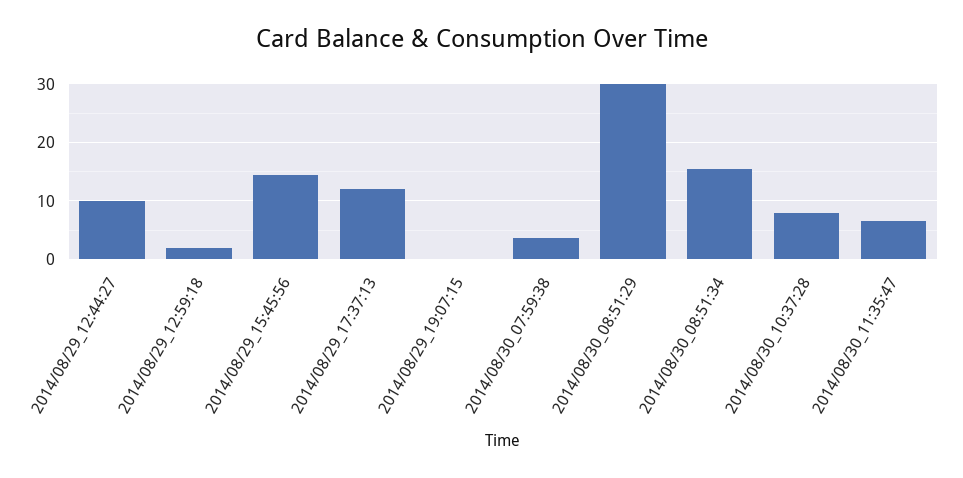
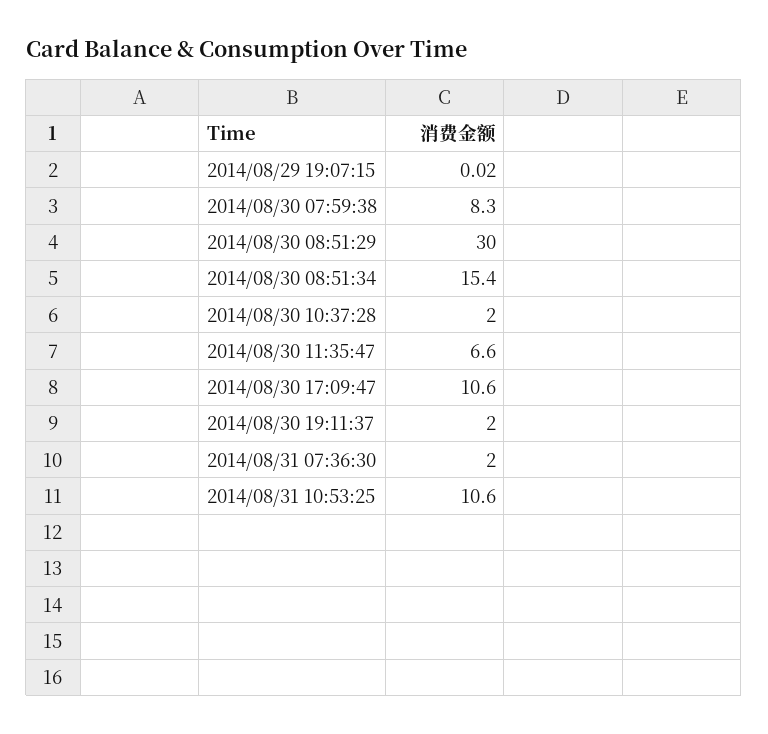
2014/08/29_12:44:27: 10 -> none
2014/08/29_12:59:18: 2 -> none
2014/08/29_15:45:56: 14 -> none
2014/08/29_17:37:13: 12 -> none
2014/08/30_07:59:38: 4 -> 8.3
2014/08/30_10:37:28: 8 -> 2
2014/08/30 17:09:47: none -> 10.6
2014/08/30 19:11:37: none -> 2
2014/08/31 07:36:30: none -> 2
2014/08/31 10:53:25: none -> 10.6

